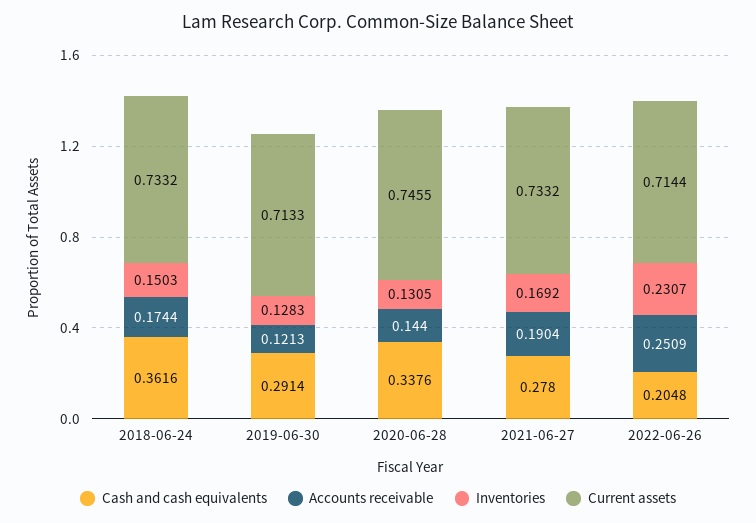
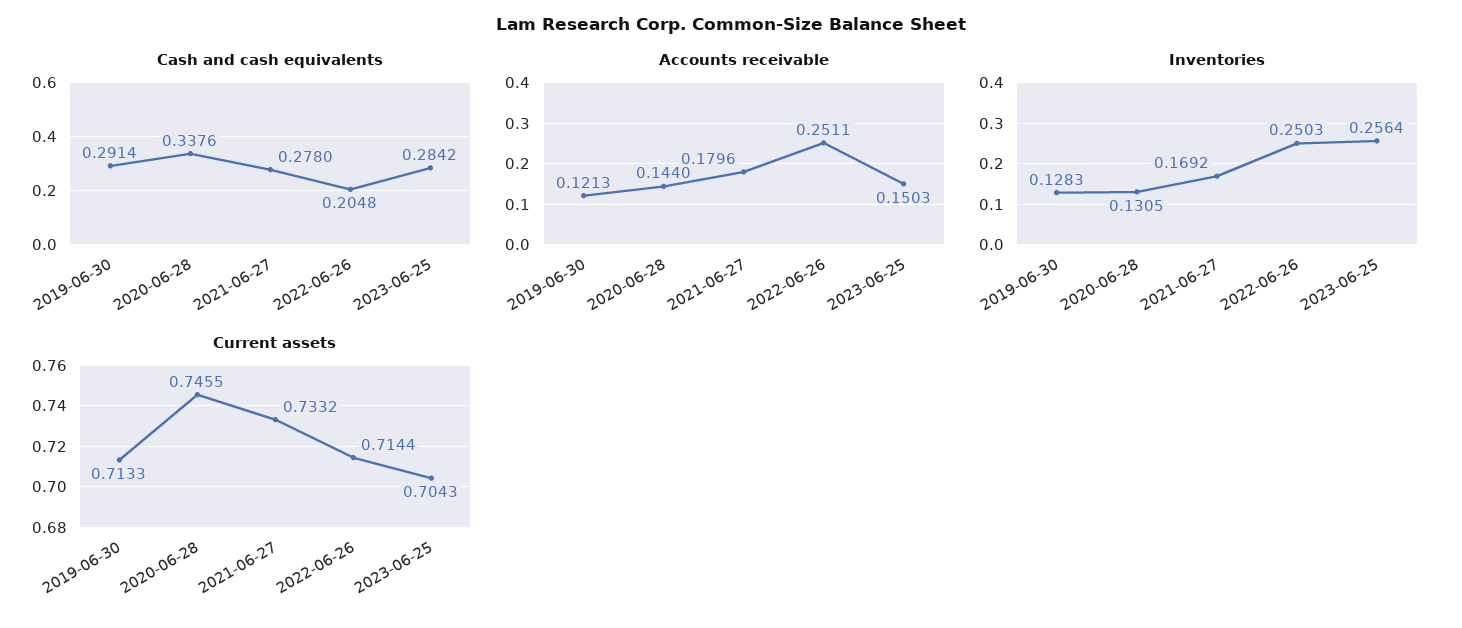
Cash and cash equivalents, 2018-06-24: 0.3616 -> none
Accounts receivable, 2018-06-24: 0.1744 -> none
Inventories, 2018-06-24: 0.1503 -> none
Current assets, 2018-06-24: 0.7332 -> none
Accounts receivable, 2021-06-27: 0.1904 -> 0.1796
Accounts receivable, 2022-06-26: 0.2509 -> 0.2511
Inventories, 2022-06-26: 0.2307 -> 0.2503
Cash and cash equivalents, 2023-06-25: none -> 0.2842
Accounts receivable, 2023-06-25: none -> 0.1503
Inventories, 2023-06-25: none -> 0.2564
Current assets, 2023-06-25: none -> 0.7043

